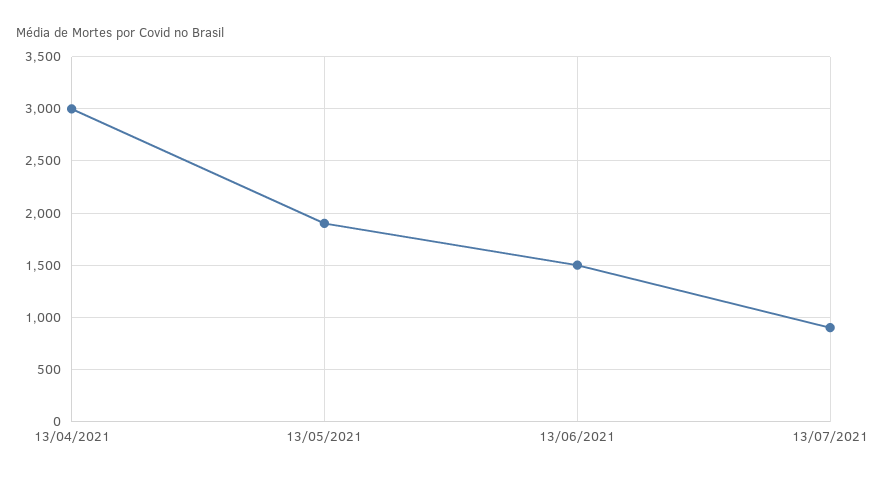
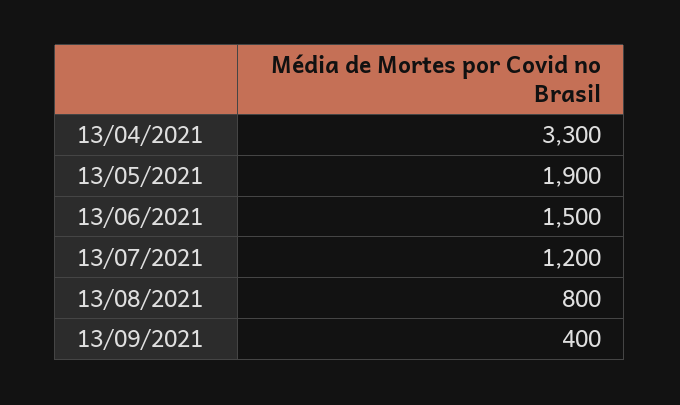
13/04/2021: 3000 -> 3300
13/07/2021: 900 -> 1200
13/08/2021: none -> 800
13/09/2021: none -> 400

